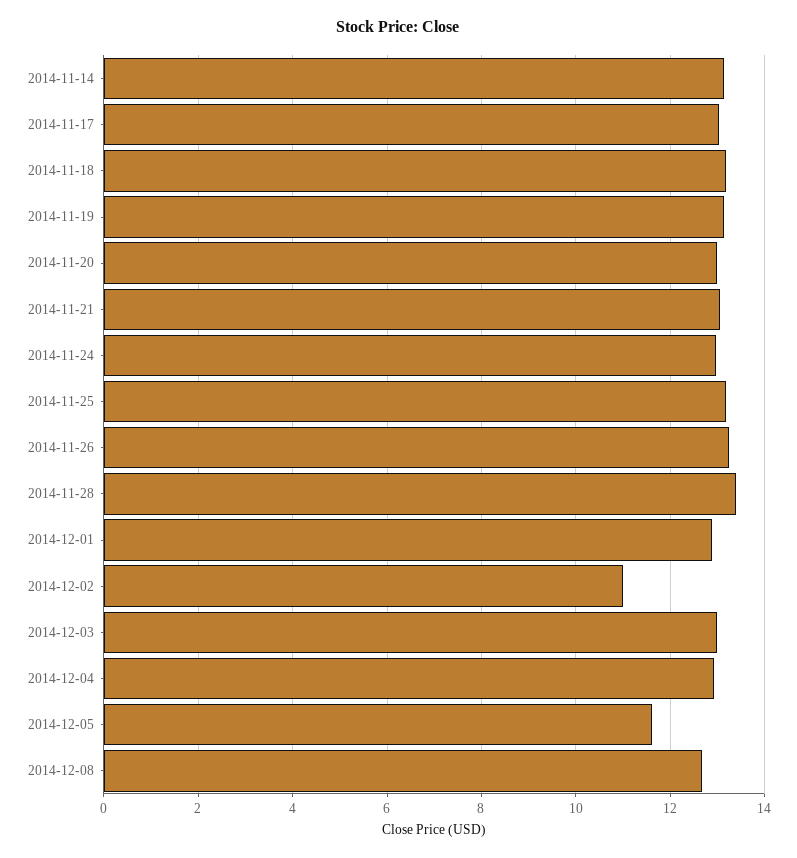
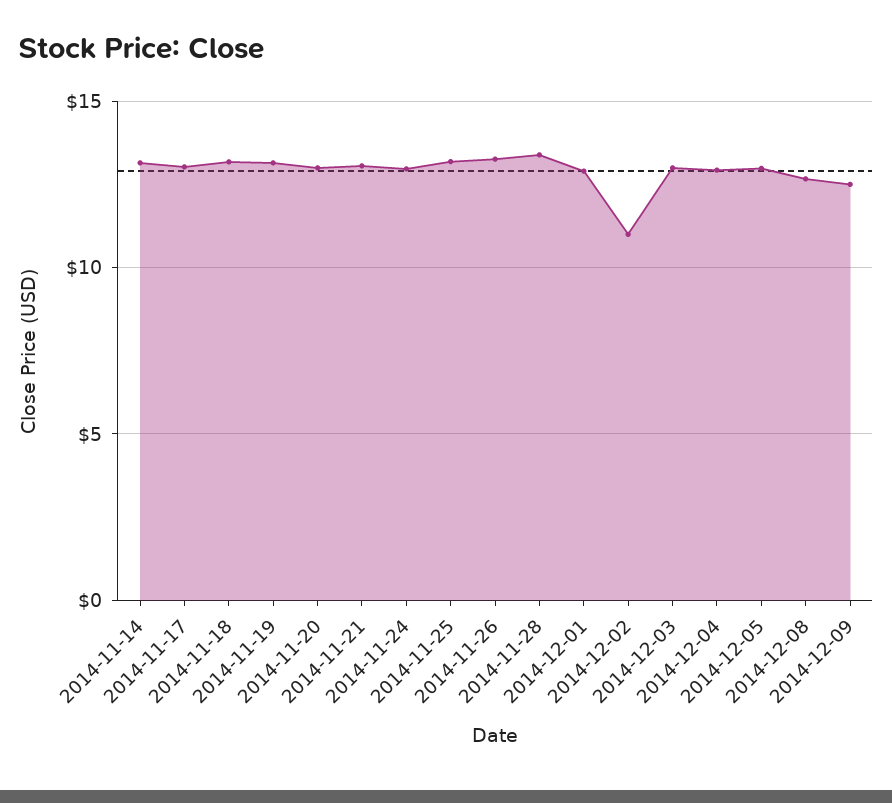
2014-12-05: 11.6 -> 13
2014-12-09: none -> 12.5

